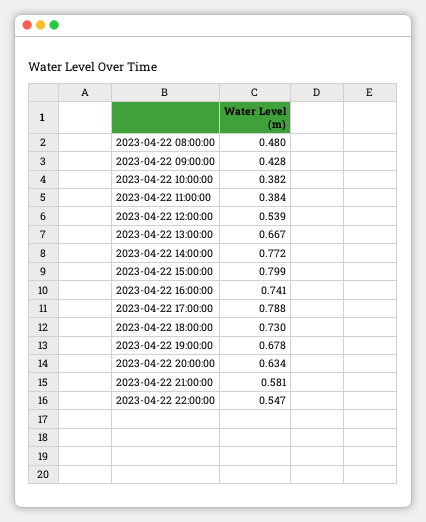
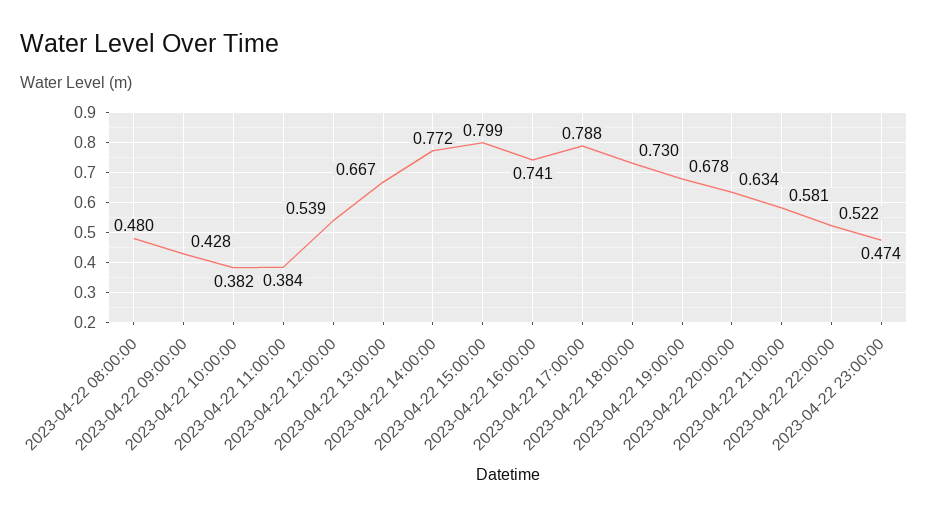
2023-04-22 22:00:00: 0.547 -> 0.522
2023-04-22 23:00:00: none -> 0.474

